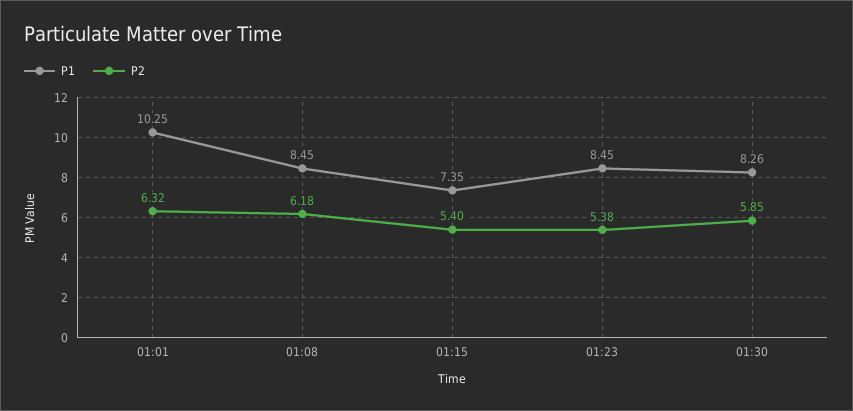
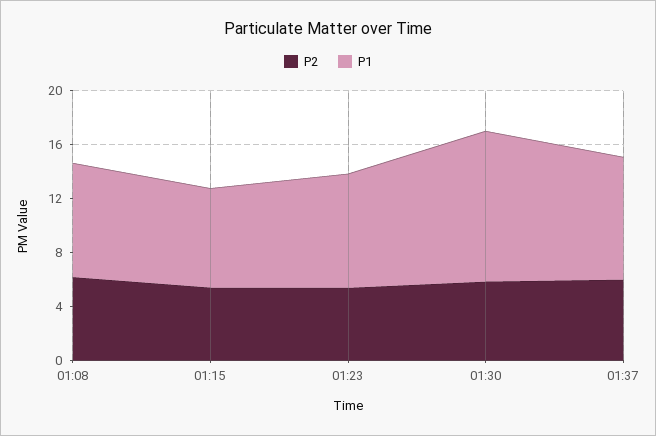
P1, 01:01: 10.25 -> none
P2, 01:01: 6.32 -> none
P1, 01:30: 8.26 -> 11
P2, 01:37: none -> 6
P1, 01:37: none -> 9

